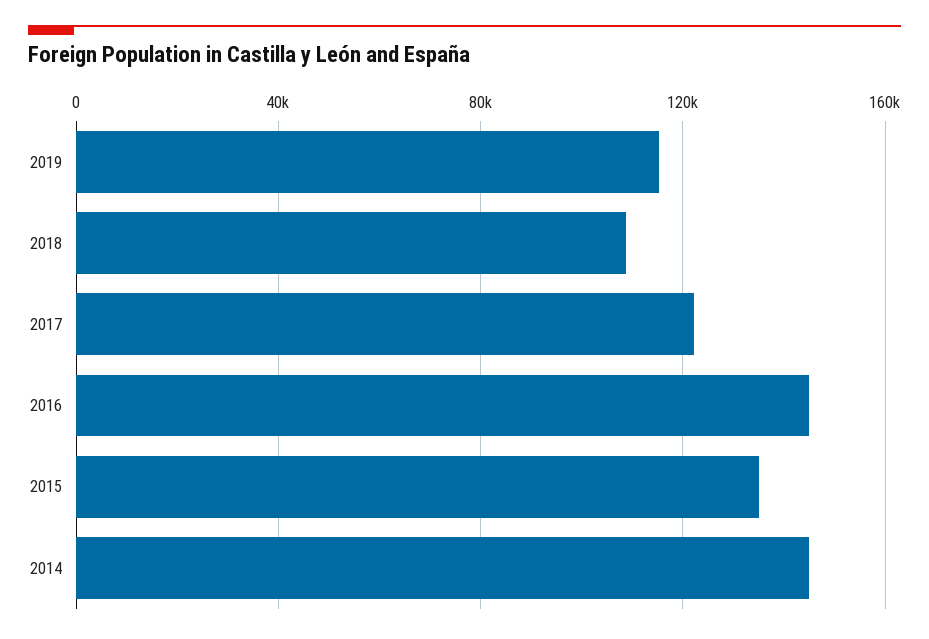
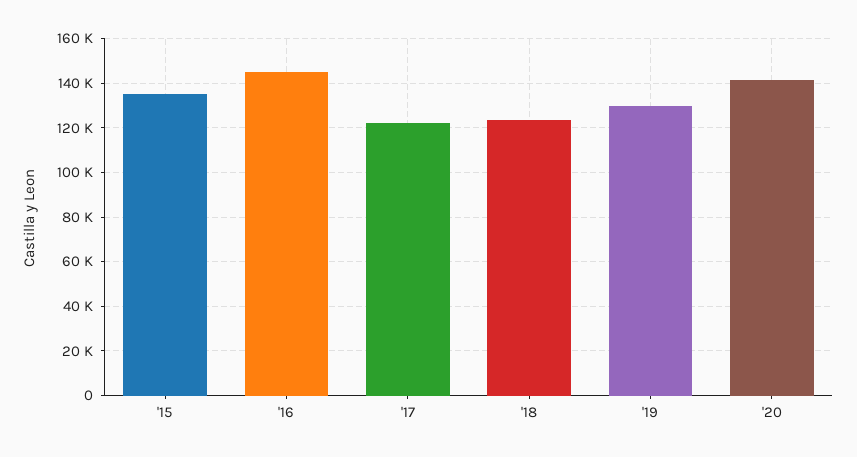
2019: 115000 -> 130000
2018: 110000 -> 125000
2014: 145000 -> none
'20: none -> 140000

